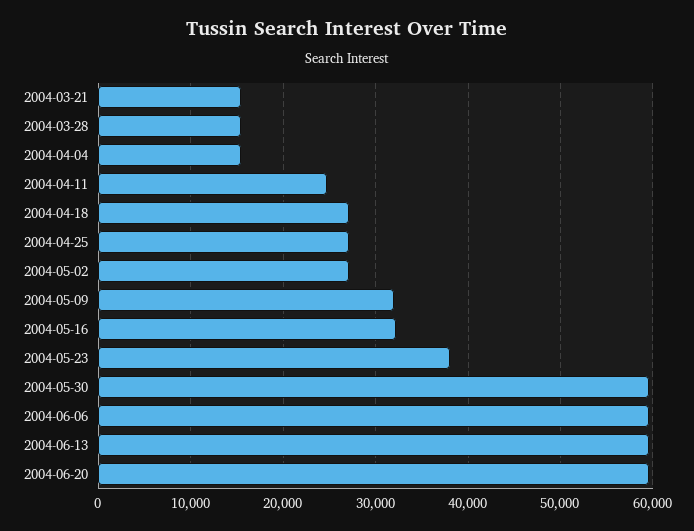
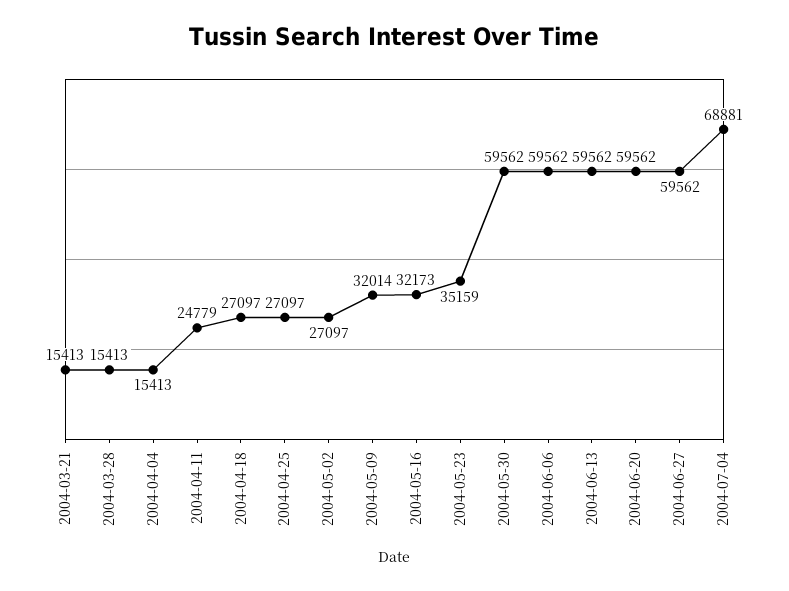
2004-05-23: 38000 -> 35159
2004-06-27: none -> 59562
2004-07-04: none -> 68881

